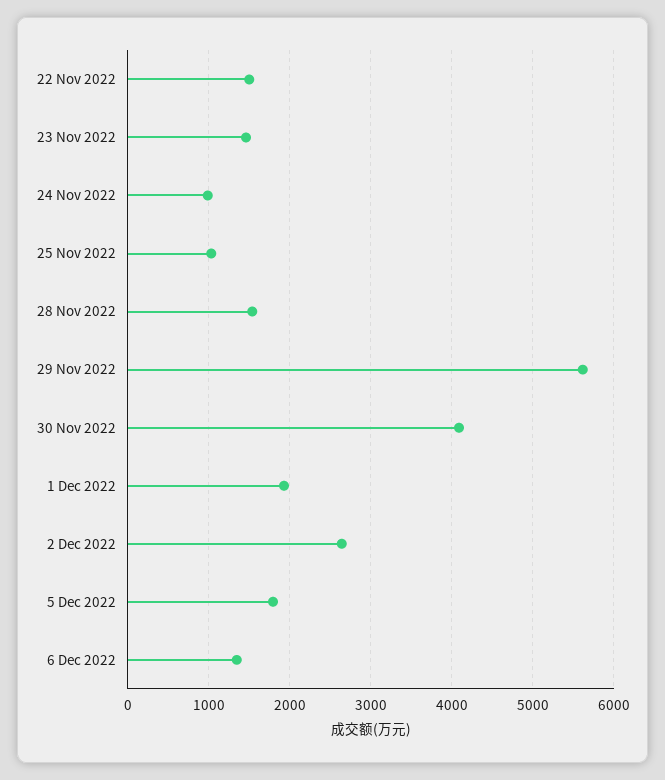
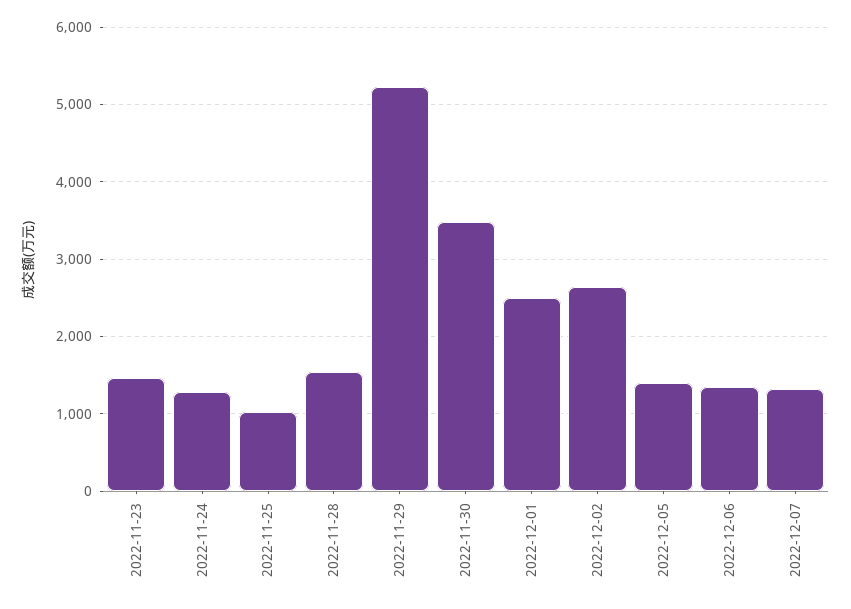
22 Nov 2022: 1500 -> none
24 Nov 2022: 1000 -> 1300
29 Nov 2022: 5600 -> 5200
30 Nov 2022: 4100 -> 3500
1 Dec 2022: 1900 -> 2500
5 Dec 2022: 1800 -> 1400
2022-12-07: none -> 1300

